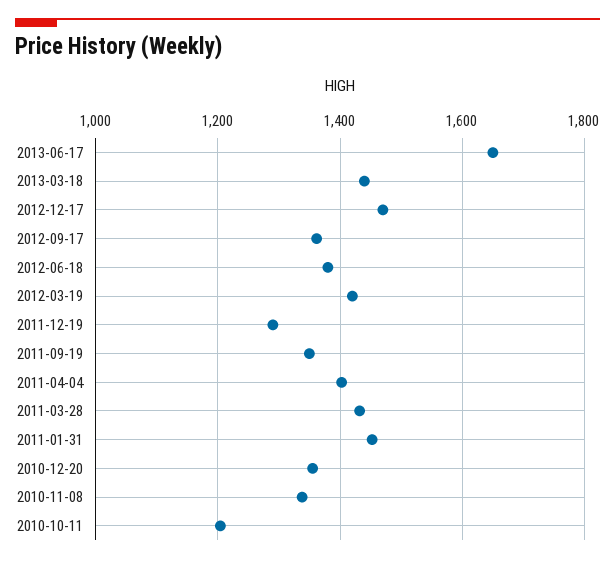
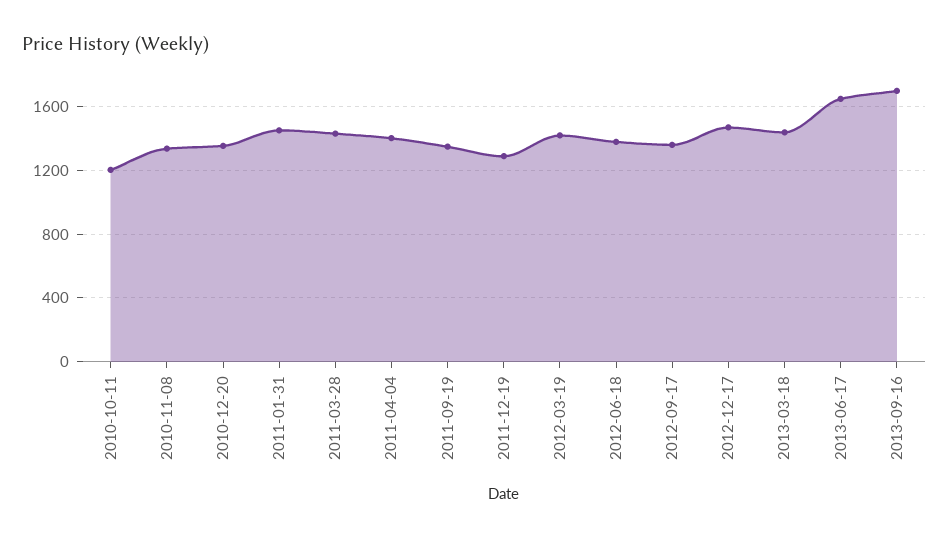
2013-09-16: none -> 1700

